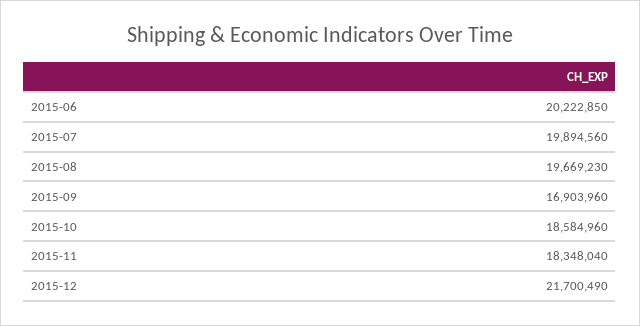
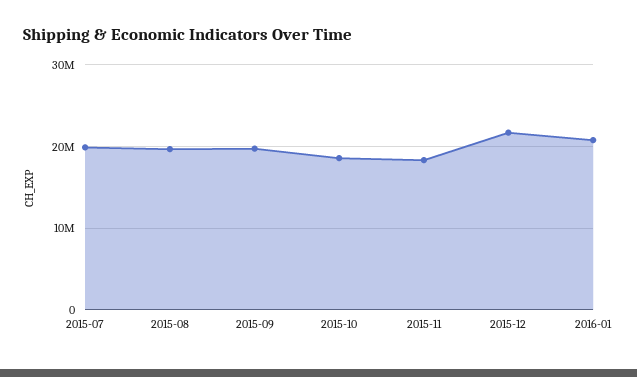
2015-06: 20222850 -> none
2015-09: 16903960 -> 20000000
2016-01: none -> 21000000

